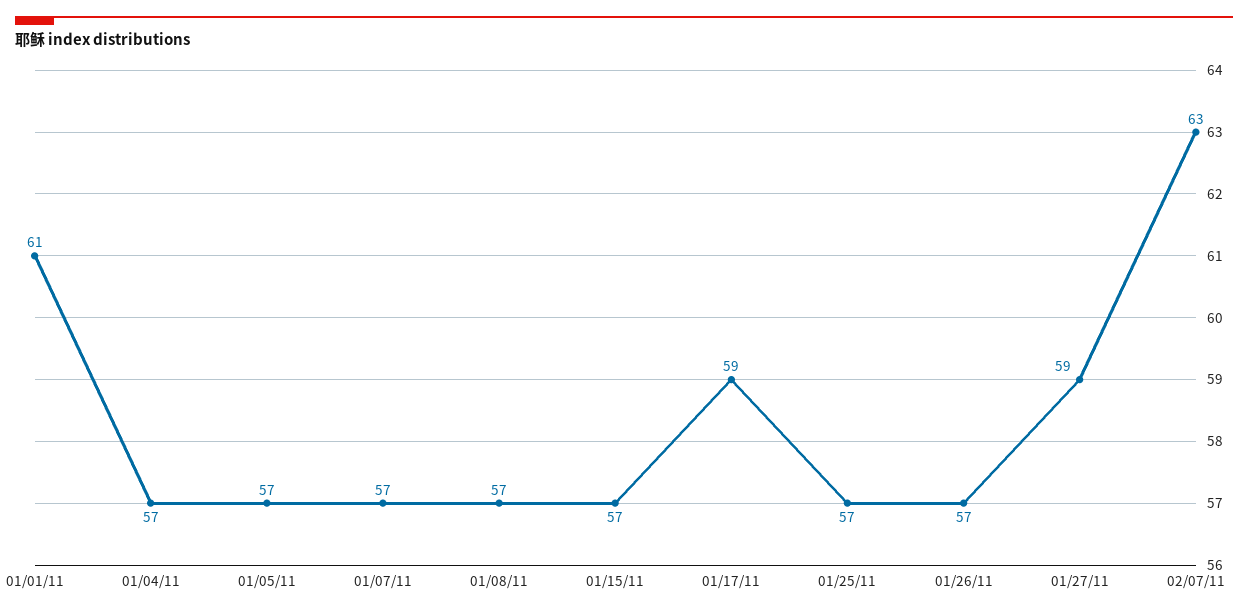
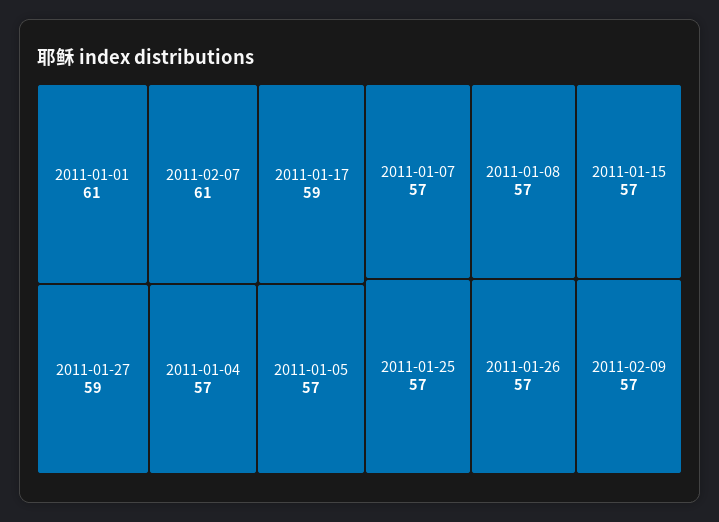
02/07/11: 63 -> 61
2011-02-09: none -> 57

